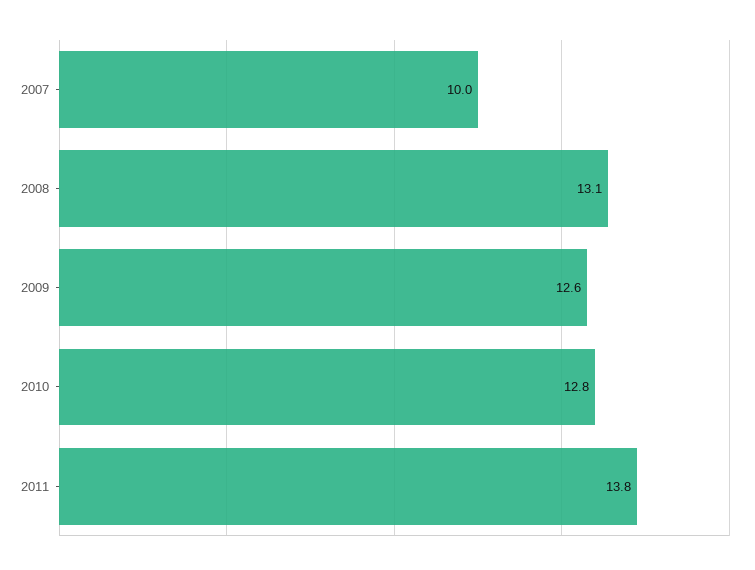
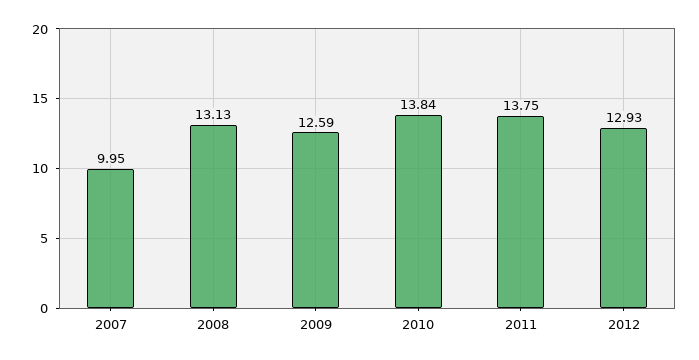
2010: 12.8 -> 13.84
2012: none -> 12.93

